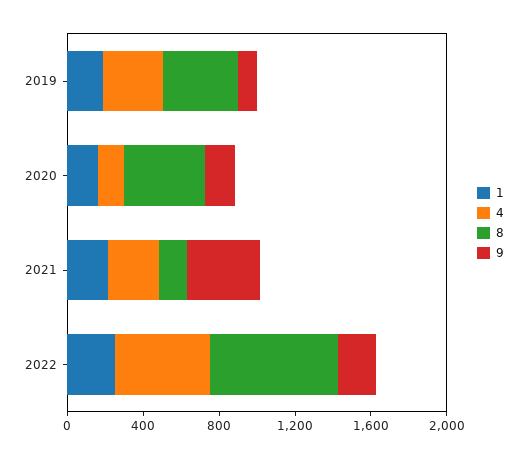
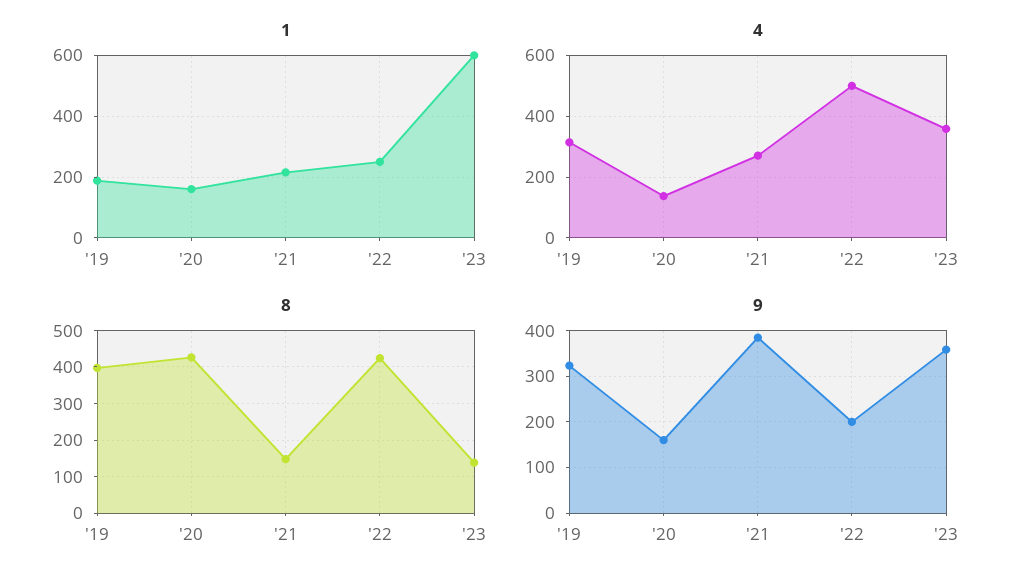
9, 2019: 100 -> 320
8, 2022: 700 -> 420
1, '23: none -> 600
4, '23: none -> 360
8, '23: none -> 140
9, '23: none -> 360

